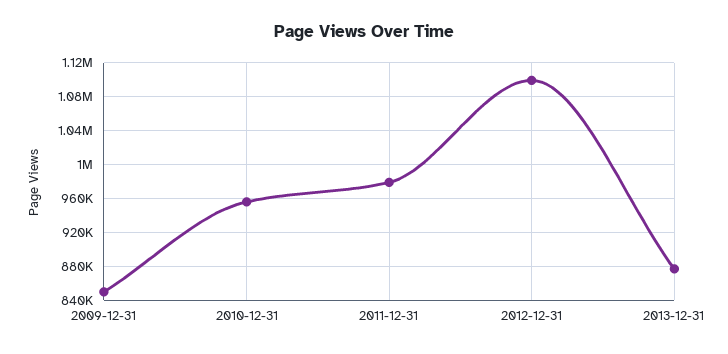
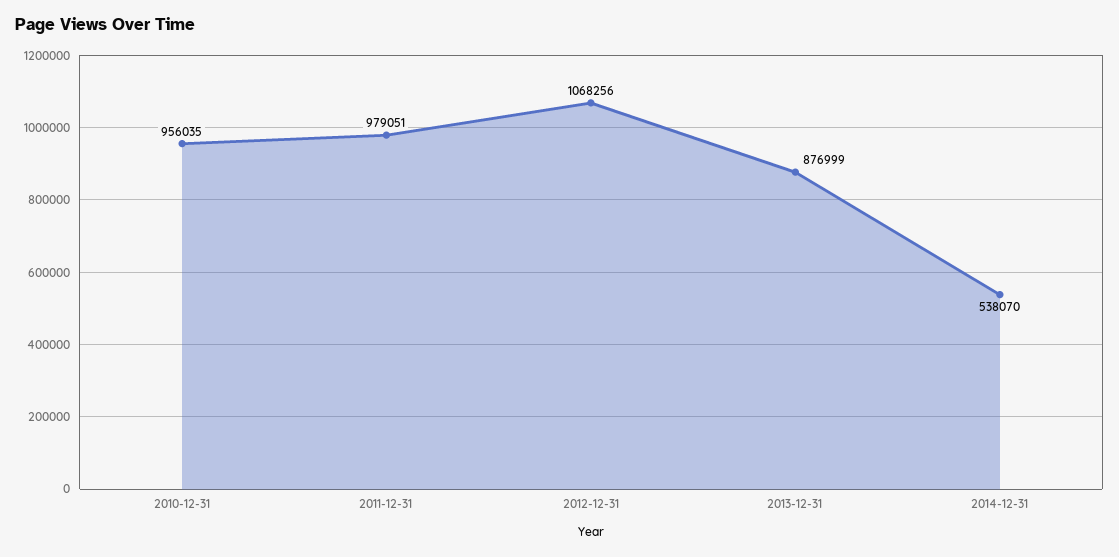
2009-12-31: 850000 -> none
2012-12-31: 1100000 -> 1068256
2014-12-31: none -> 538070

